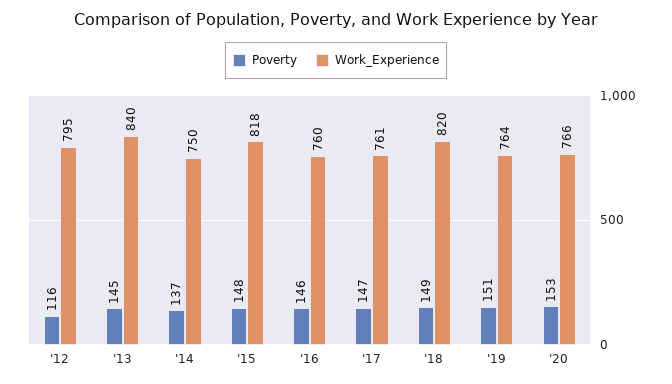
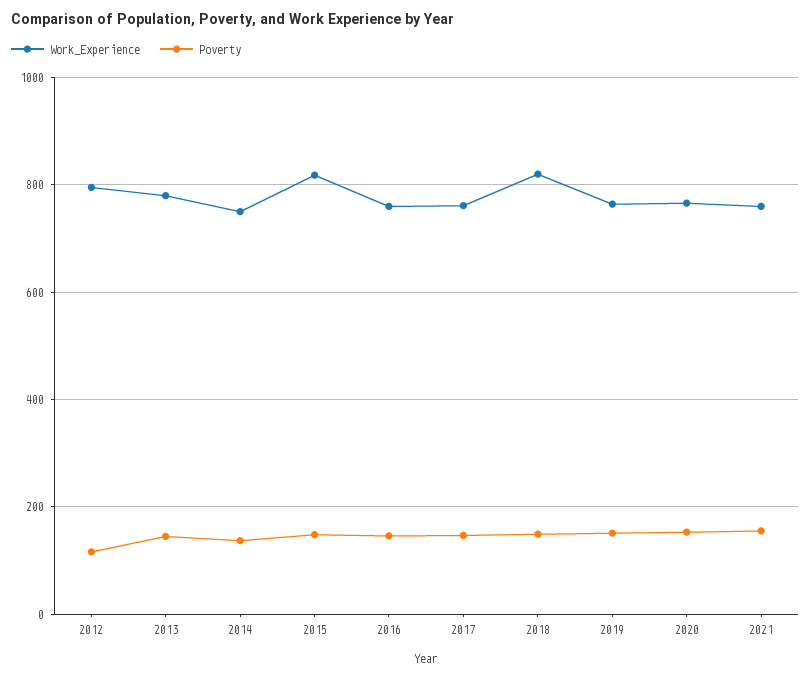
Work_Experience, '13: 840 -> 780
Work_Experience, 2021: none -> 760
Poverty, 2021: none -> 160

